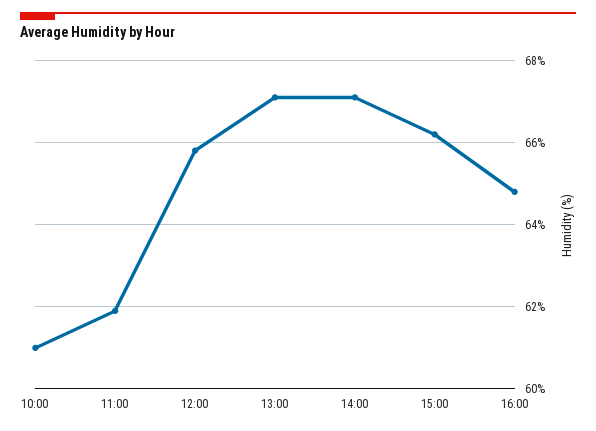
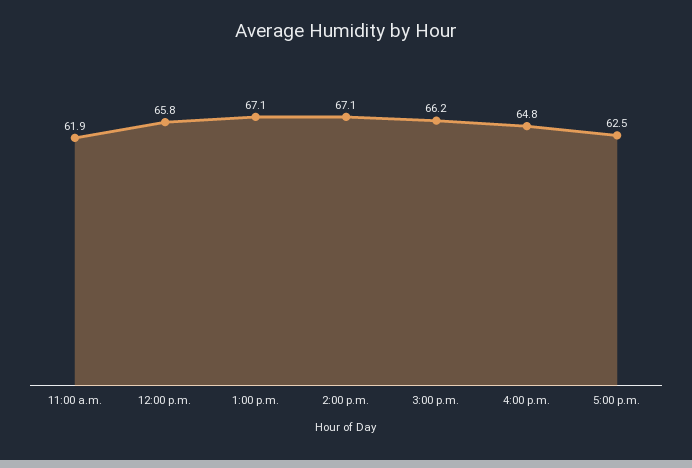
10:00: 61 -> none
5:00 p.m.: none -> 62.5

